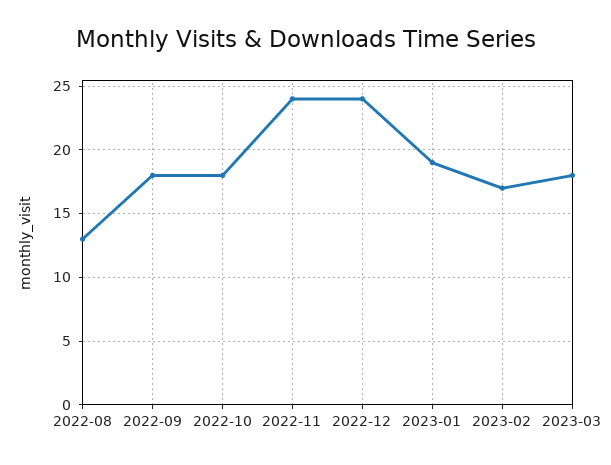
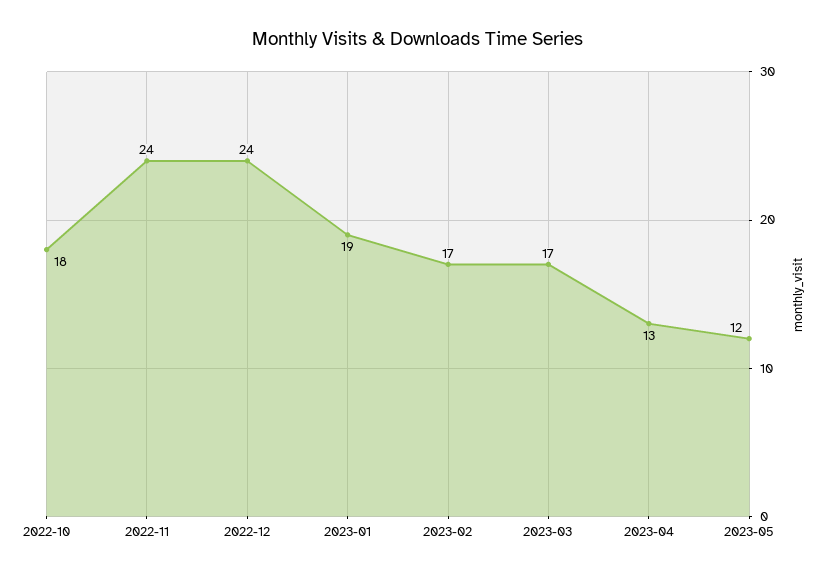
2022-08: 13 -> none
2022-09: 18 -> none
2023-03: 18 -> 17
2023-04: none -> 13
2023-05: none -> 12

